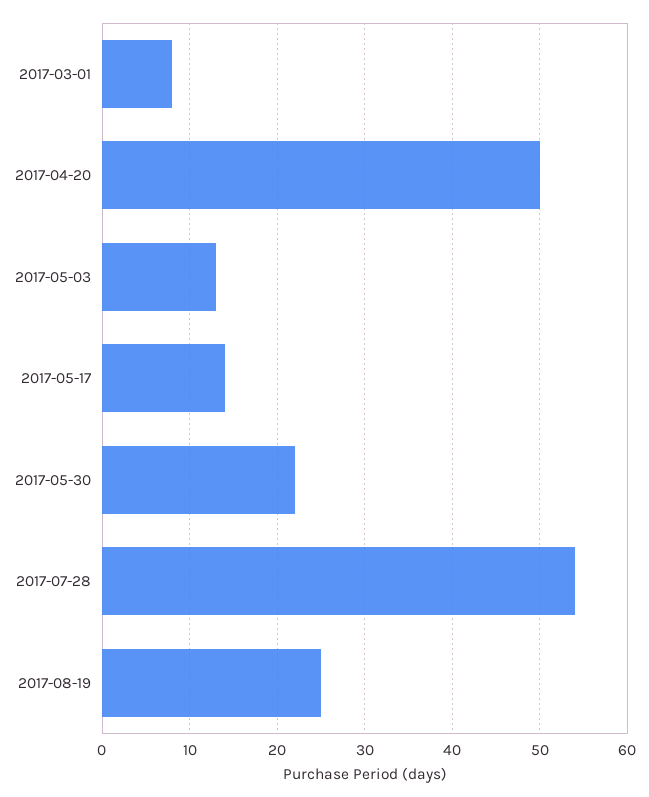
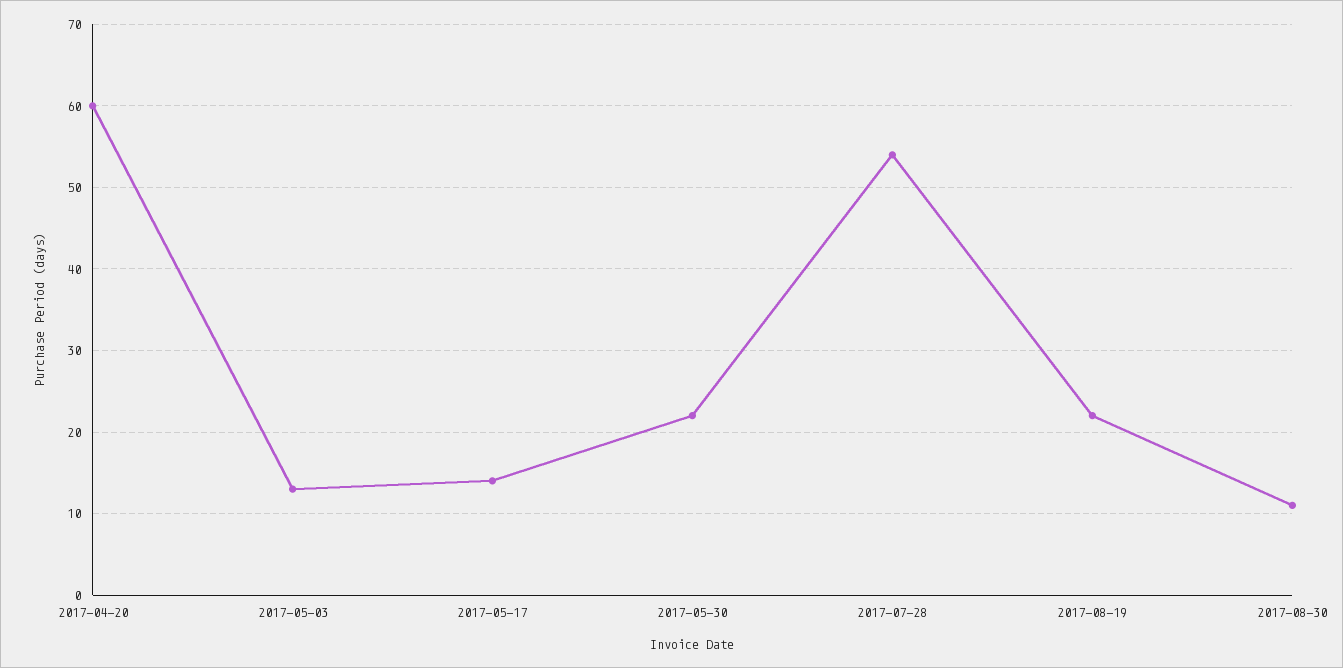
2017-03-01: 8 -> none
2017-04-20: 50 -> 60
2017-08-19: 25 -> 22
2017-08-30: none -> 11

